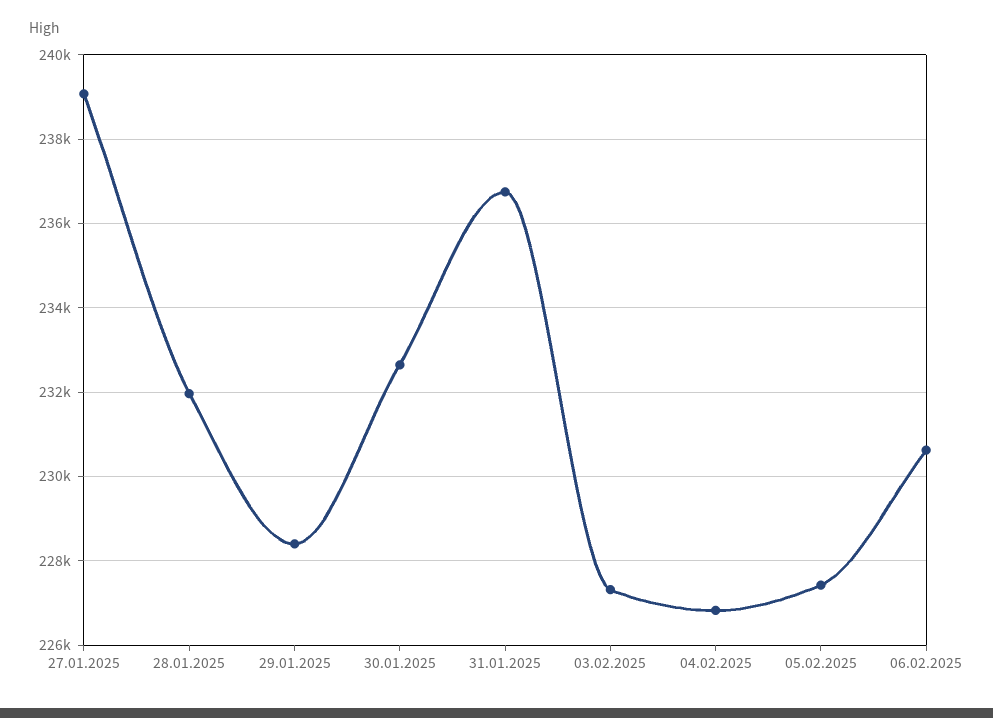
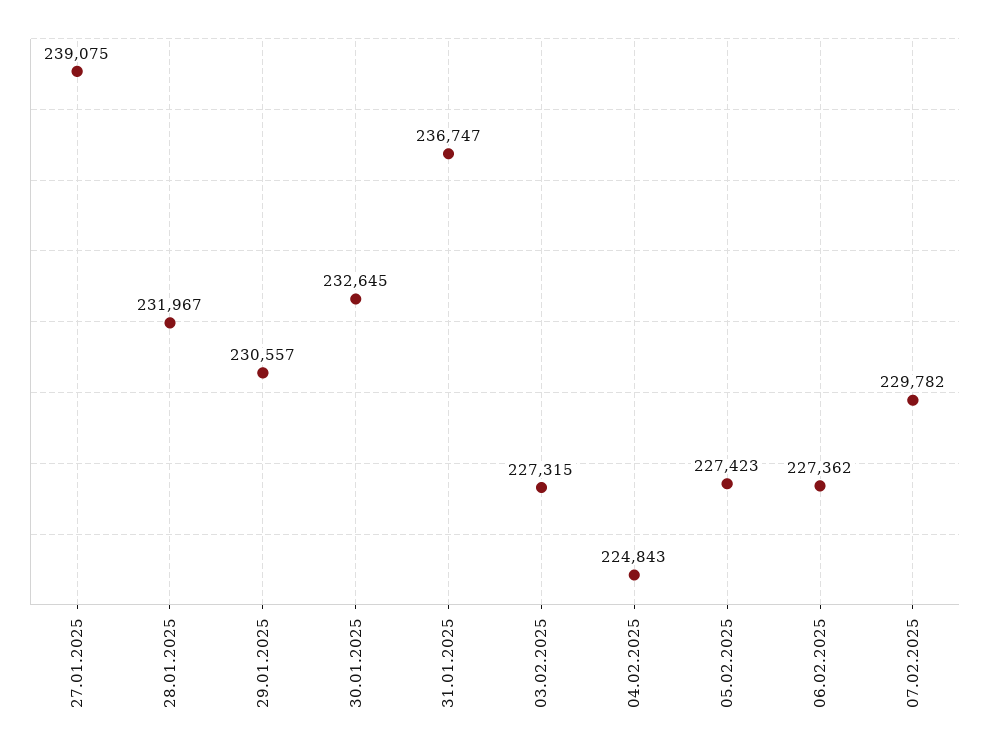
29.01.2025: 228400 -> 230557
04.02.2025: 226800 -> 224843
06.02.2025: 230600 -> 227362
07.02.2025: none -> 229782

